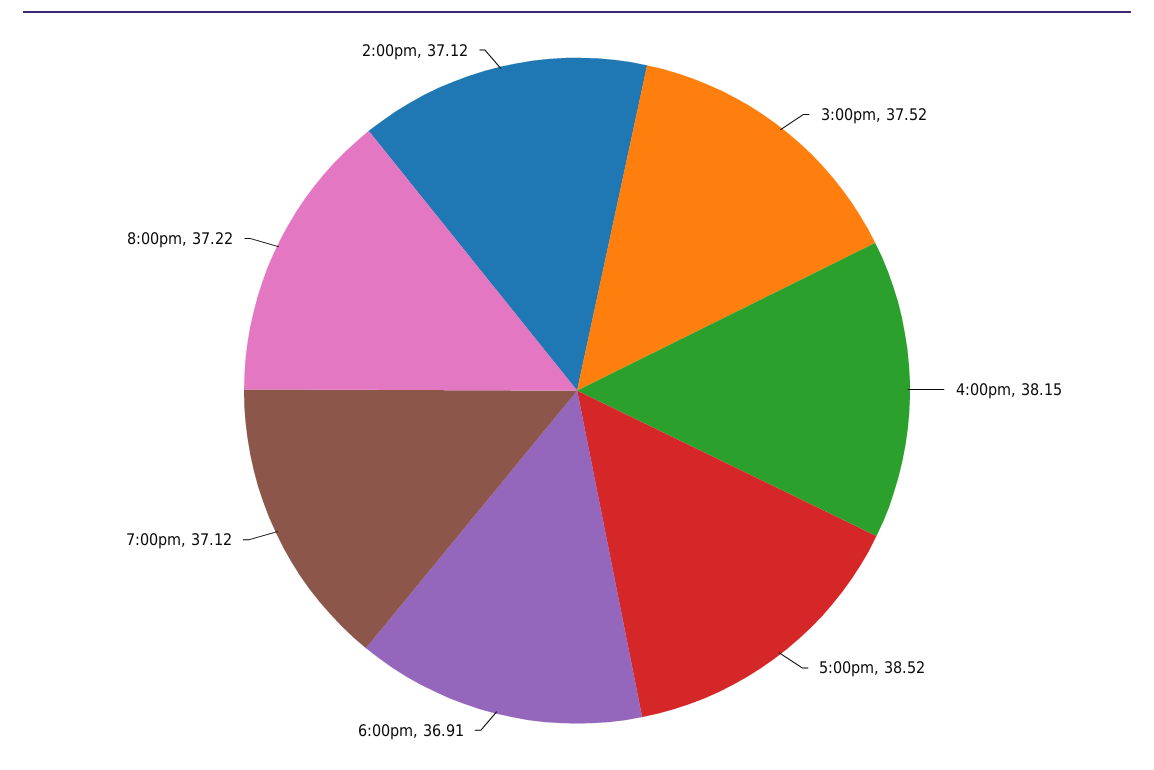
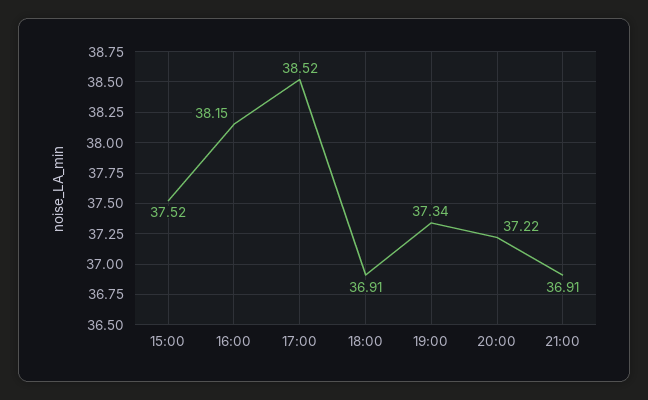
7:00pm: 37.12 -> 37.34
2:00pm: 37.12 -> none
21:00: none -> 36.91

